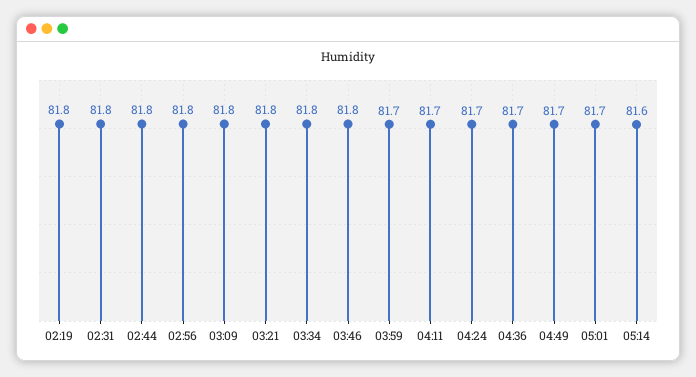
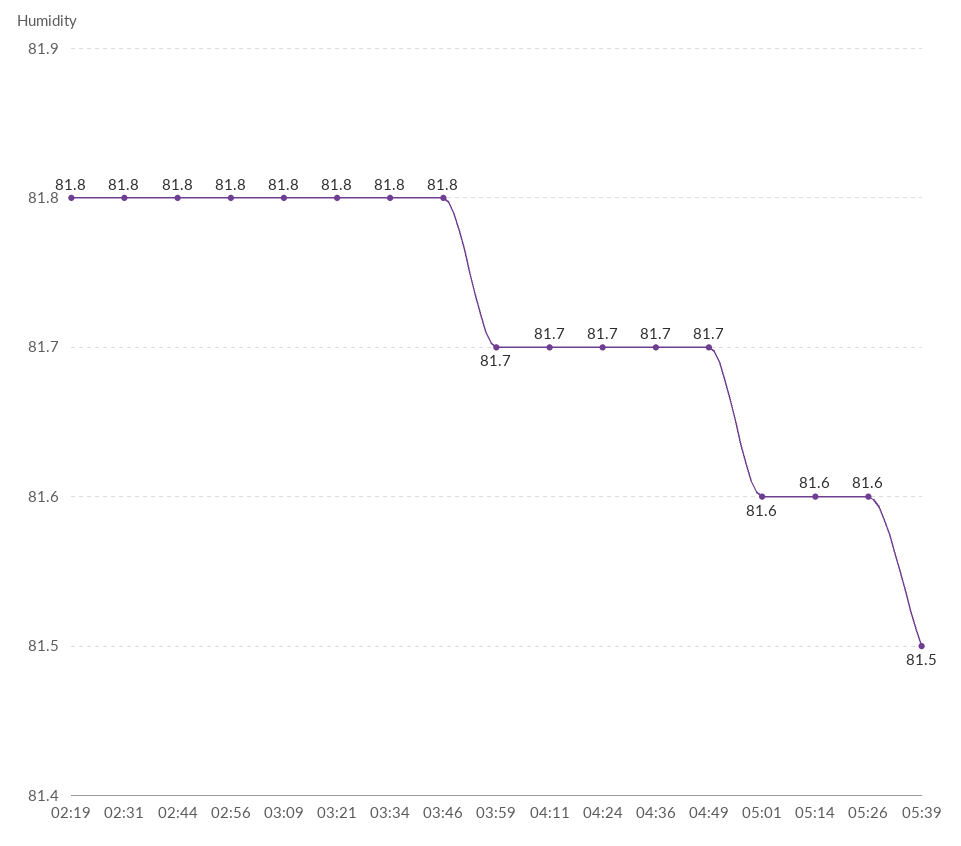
05:01: 81.7 -> 81.6
05:26: none -> 81.6
05:39: none -> 81.5

